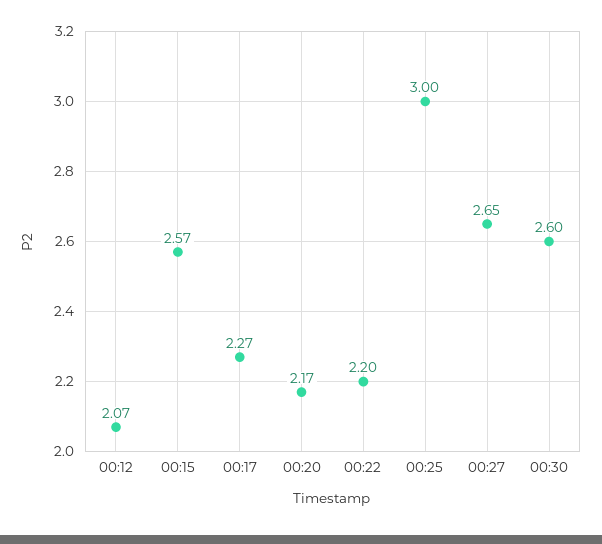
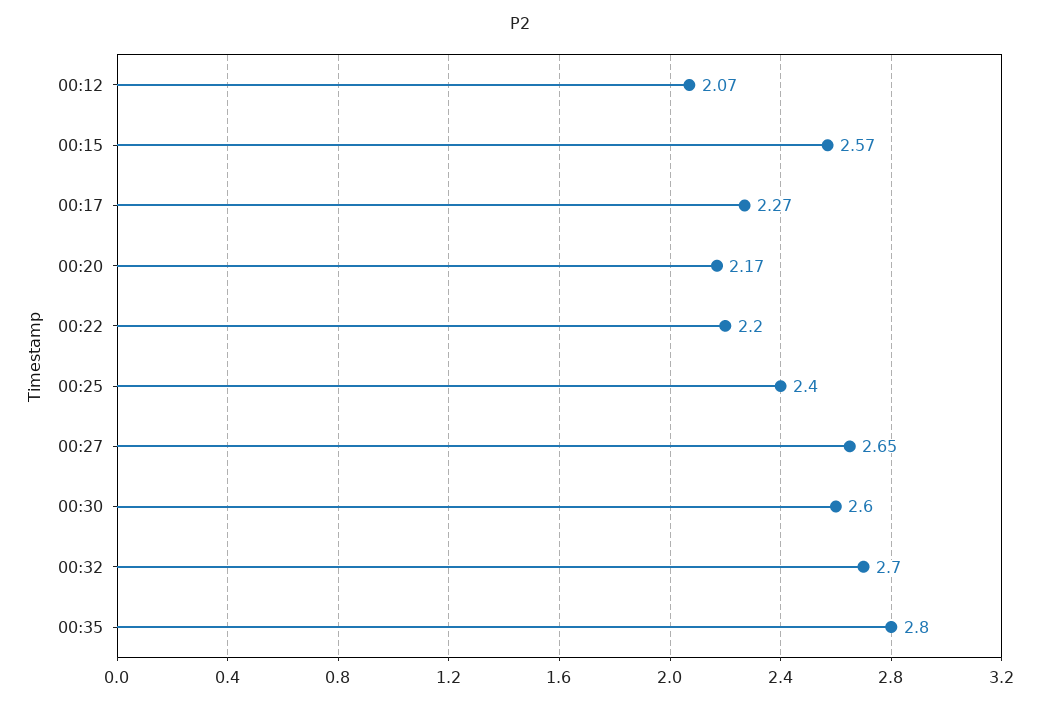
00:25: 3 -> 2.4
00:32: none -> 2.7
00:35: none -> 2.8

